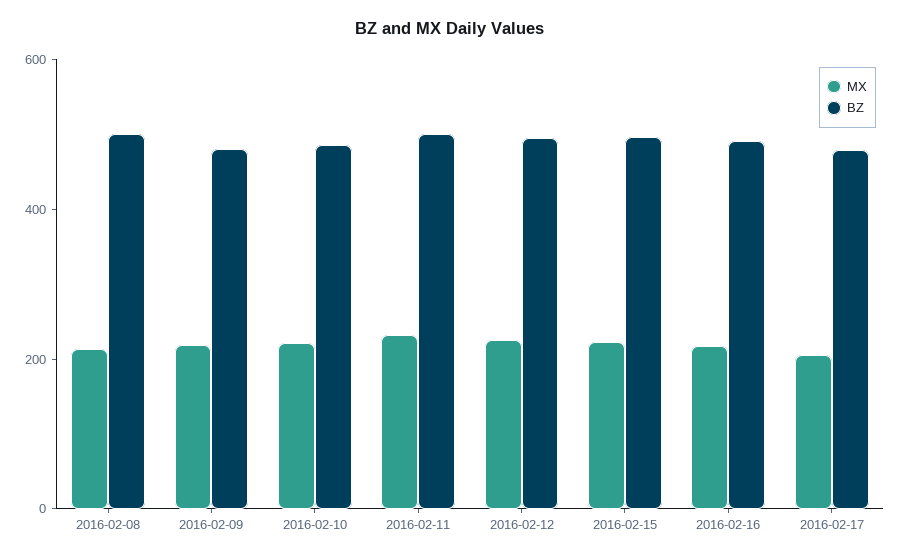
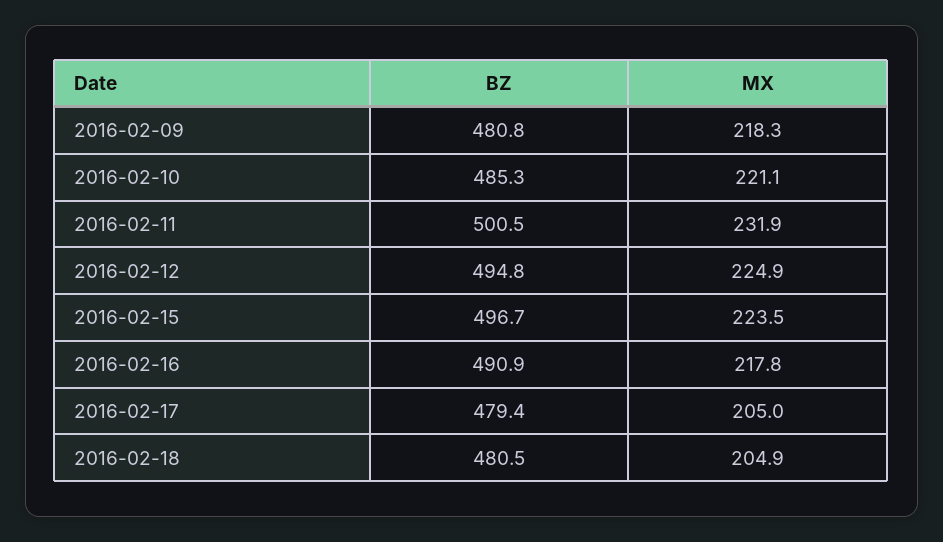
MX, 2016-02-08: 200 -> none
BZ, 2016-02-08: 500 -> none
BZ, 2016-02-18: none -> 480.5
MX, 2016-02-18: none -> 204.9

